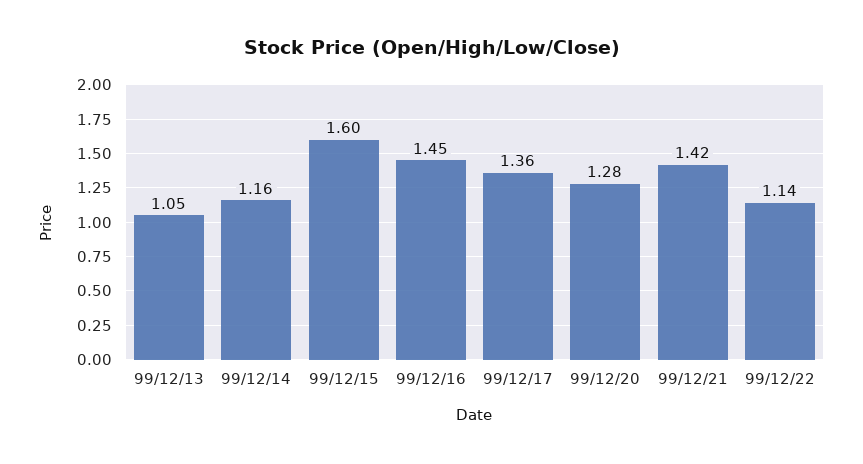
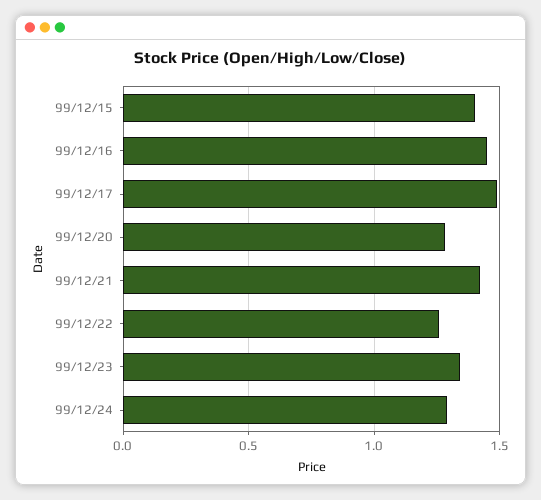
99/12/13: 1.05 -> none
99/12/14: 1.16 -> none
99/12/15: 1.6 -> 1.4
99/12/17: 1.36 -> 1.5
99/12/22: 1.14 -> 1.25
99/12/23: none -> 1.35
99/12/24: none -> 1.3

